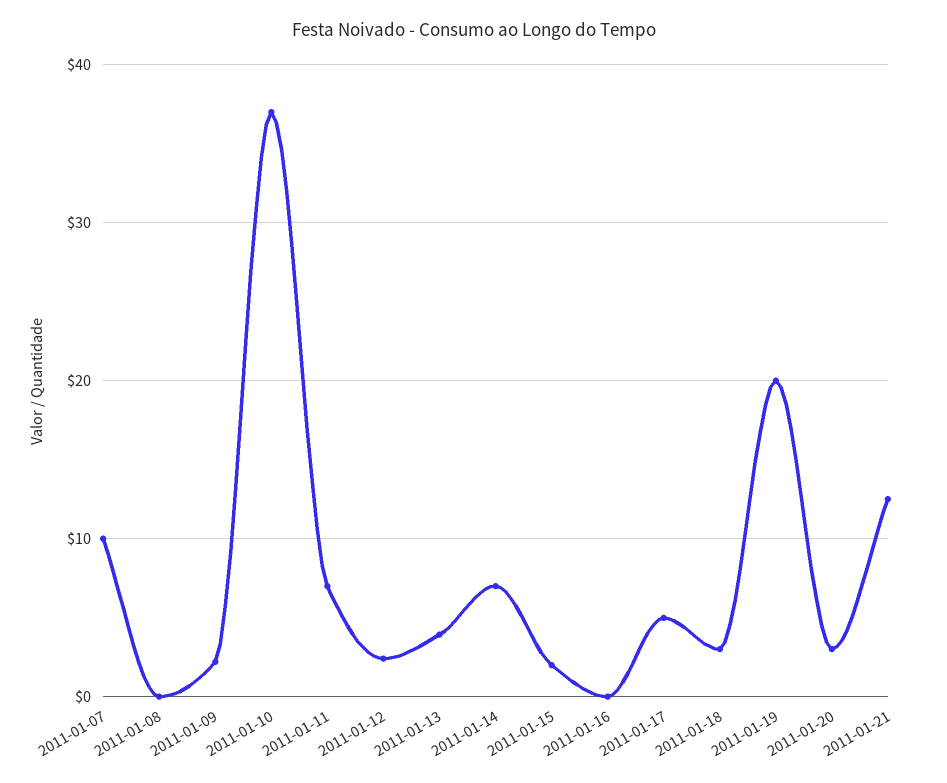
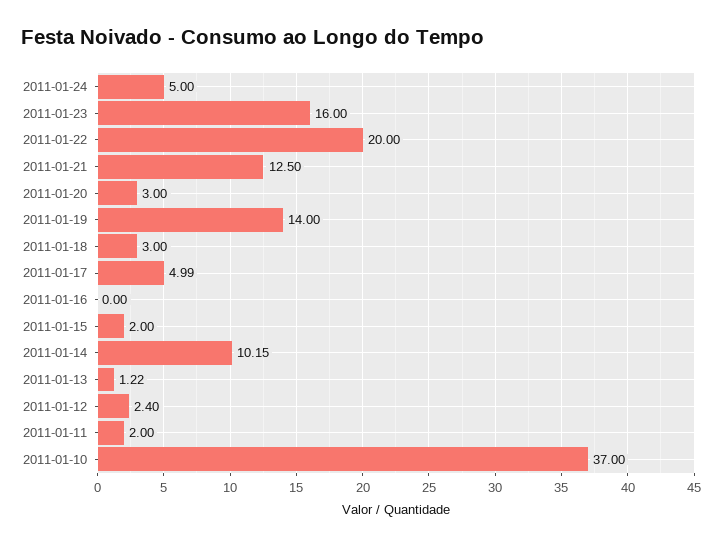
2011-01-07: 10 -> none
2011-01-08: 0 -> none
2011-01-09: 2 -> none
2011-01-11: 7 -> 2
2011-01-13: 4 -> 1.22
2011-01-14: 7 -> 10.15
2011-01-19: 20 -> 14
2011-01-24: none -> 5
2011-01-23: none -> 16
2011-01-22: none -> 20

